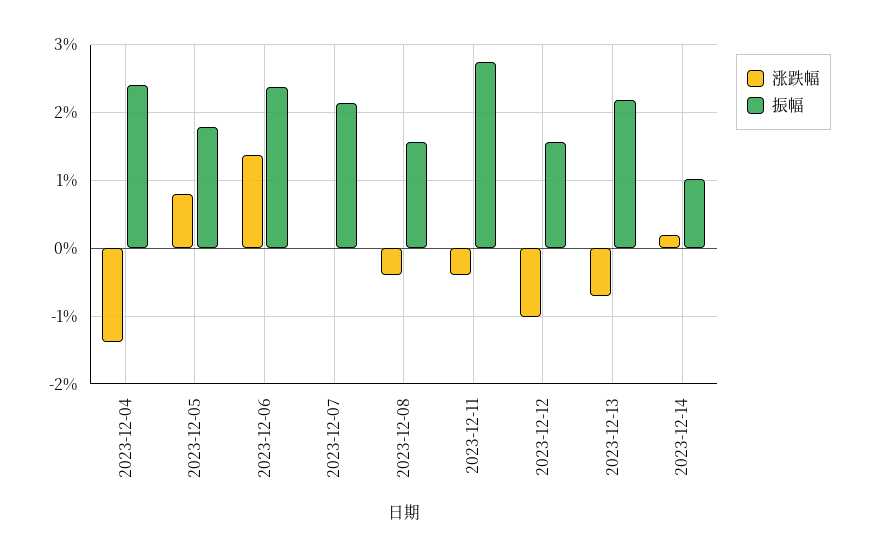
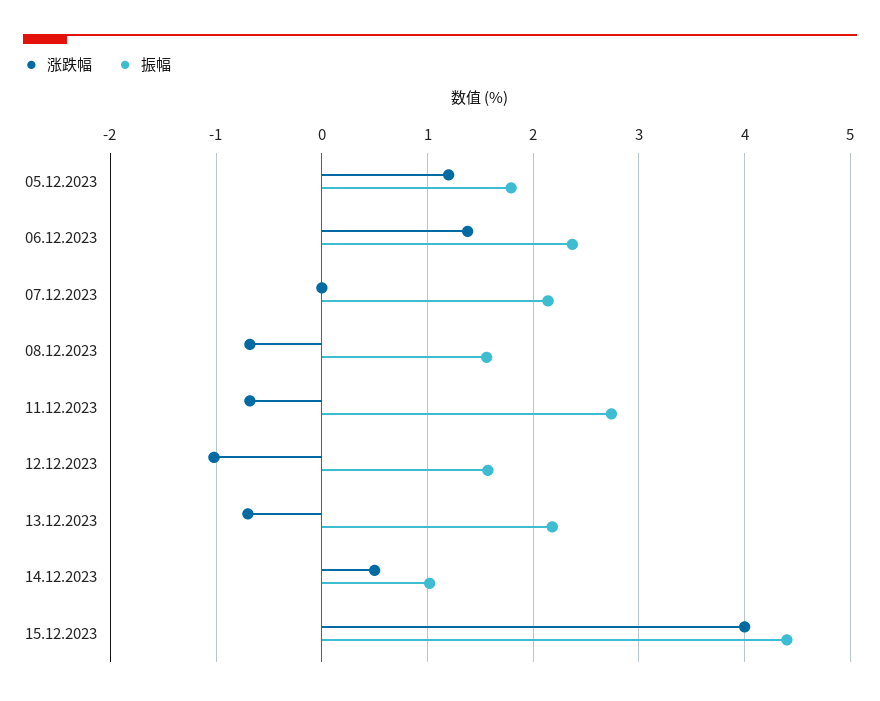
涨跌幅, 2023-12-04: -1.4 -> none
振幅, 2023-12-04: 2.4 -> none
涨跌幅, 2023-12-05: 0.8 -> 1.2
涨跌幅, 2023-12-08: -0.4 -> -0.7
涨跌幅, 2023-12-11: -0.4 -> -0.7
涨跌幅, 2023-12-14: 0.2 -> 0.5
涨跌幅, 15.12.2023: none -> 4
振幅, 15.12.2023: none -> 4.4

